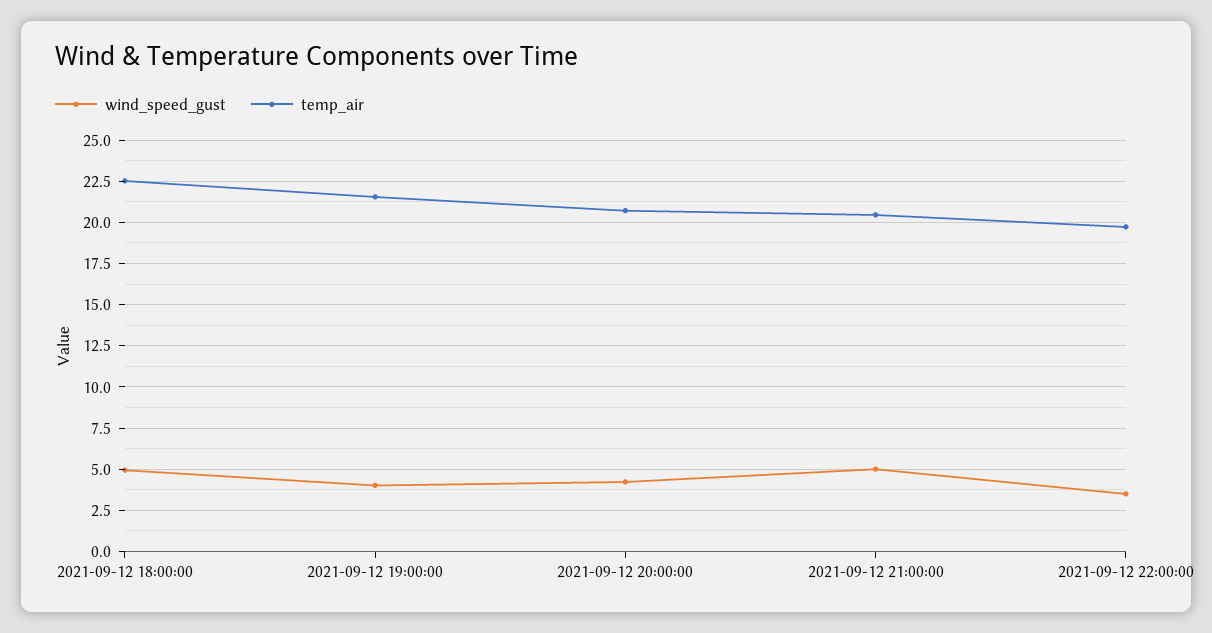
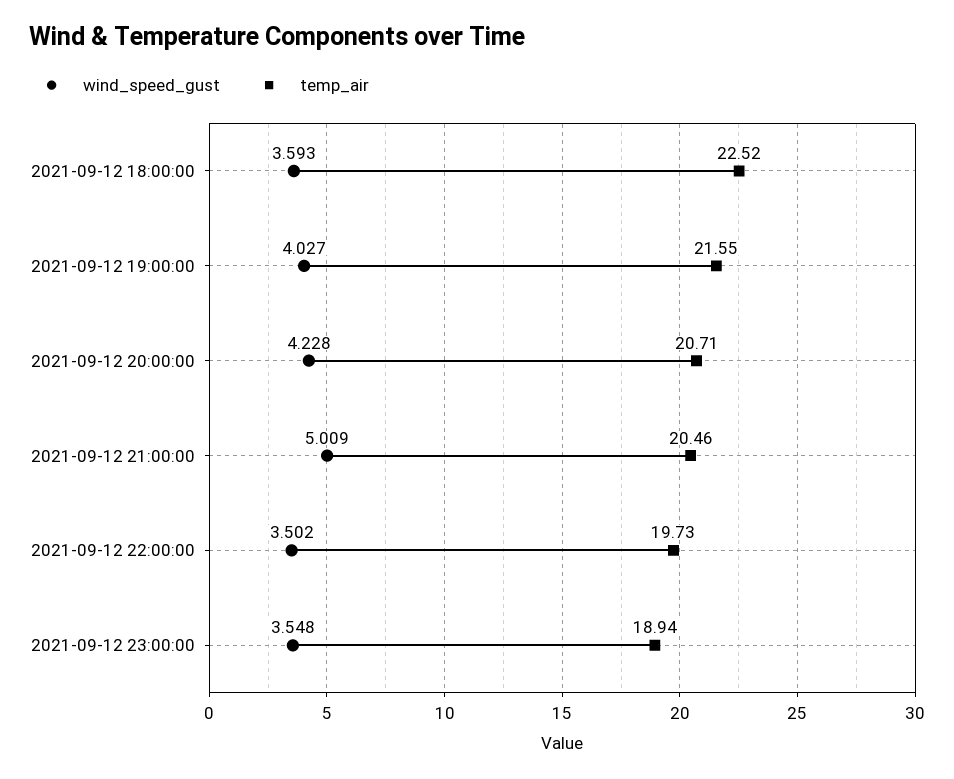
wind_speed_gust, 2021-09-12 18:00:00: 5 -> 3.593
wind_speed_gust, 2021-09-12 23:00:00: none -> 3.548
temp_air, 2021-09-12 23:00:00: none -> 18.94

